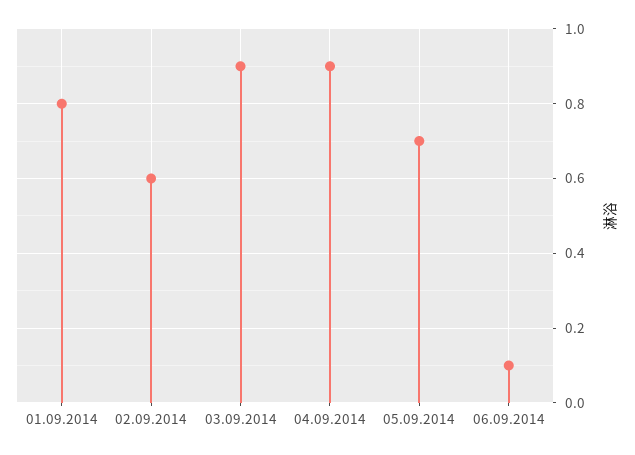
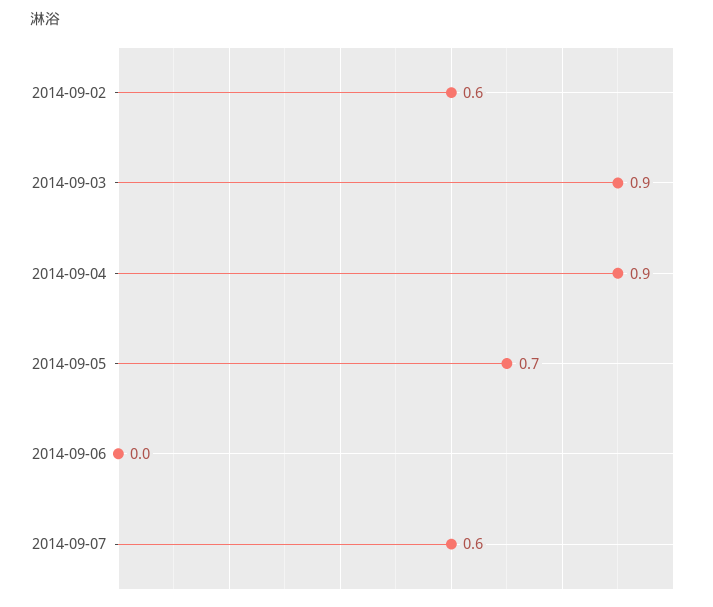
01.09.2014: 0.8 -> none
06.09.2014: 0.1 -> 0
2014-09-07: none -> 0.6

